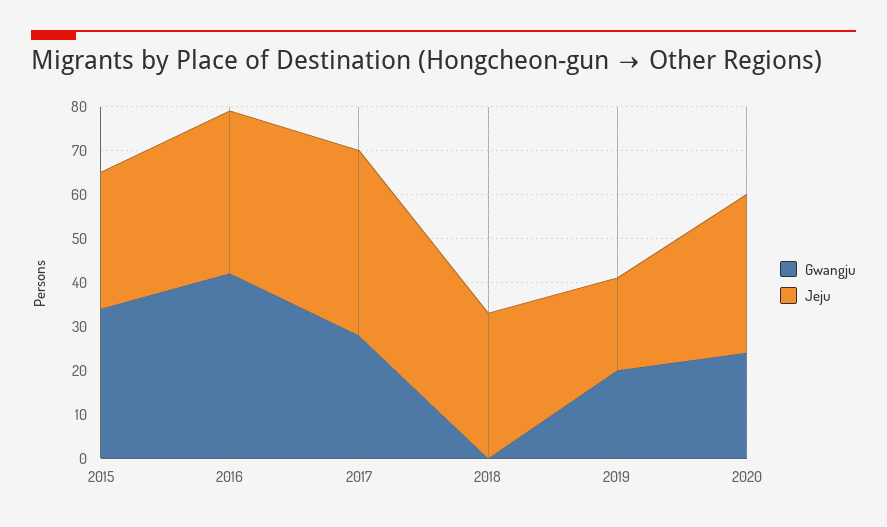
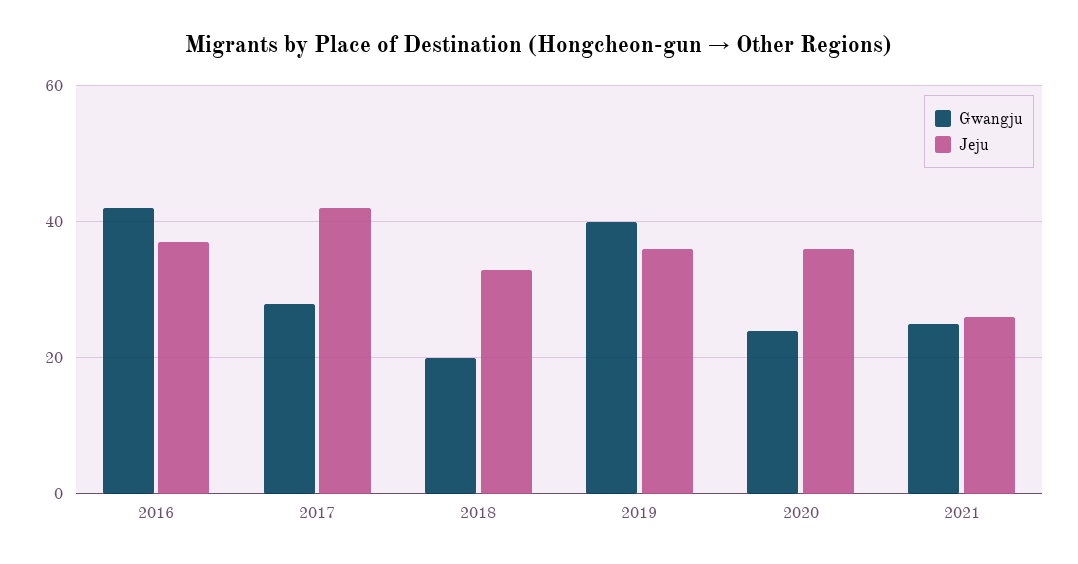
Gwangju, 2015: 35 -> none
Jeju, 2015: 30 -> none
Gwangju, 2018: 0 -> 20
Gwangju, 2019: 20 -> 40
Jeju, 2019: 20 -> 35
Gwangju, 2021: none -> 25
Jeju, 2021: none -> 25

